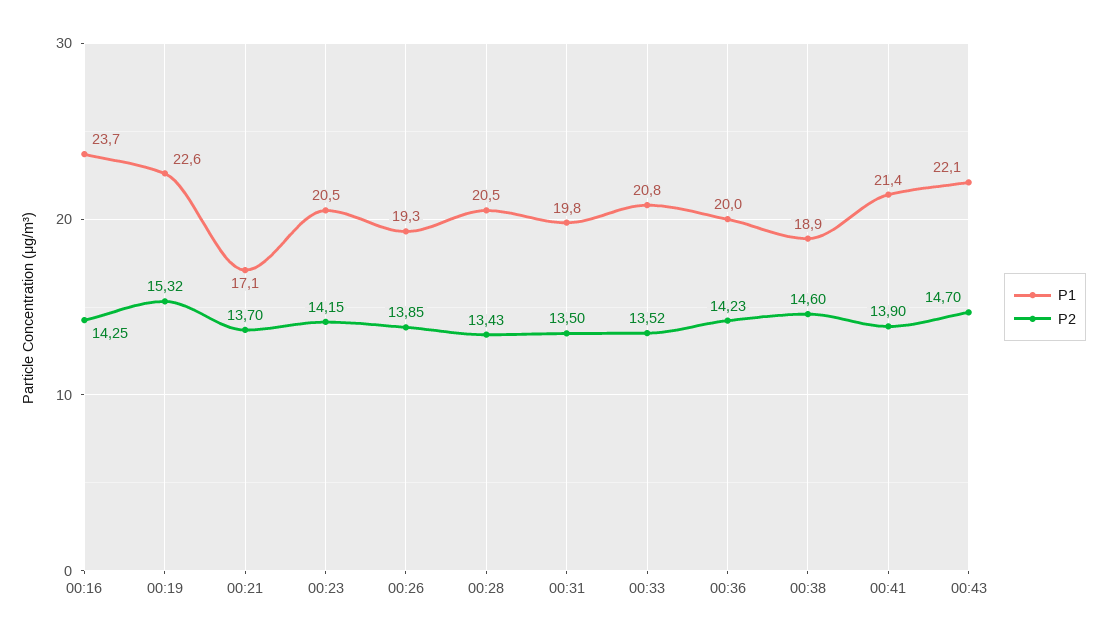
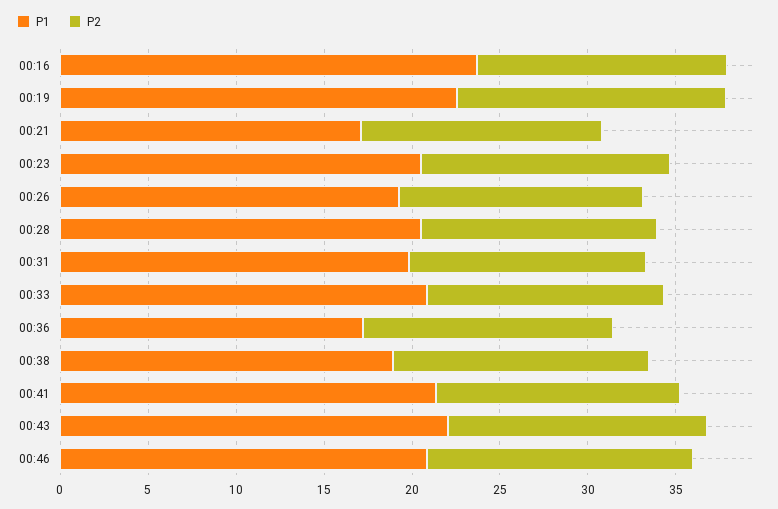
P1, 00:36: 20 -> 17
P1, 00:46: none -> 21
P2, 00:46: none -> 15

